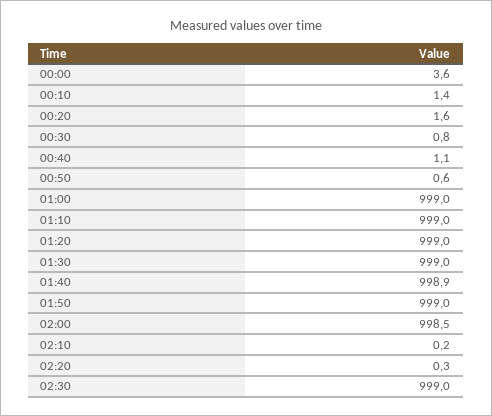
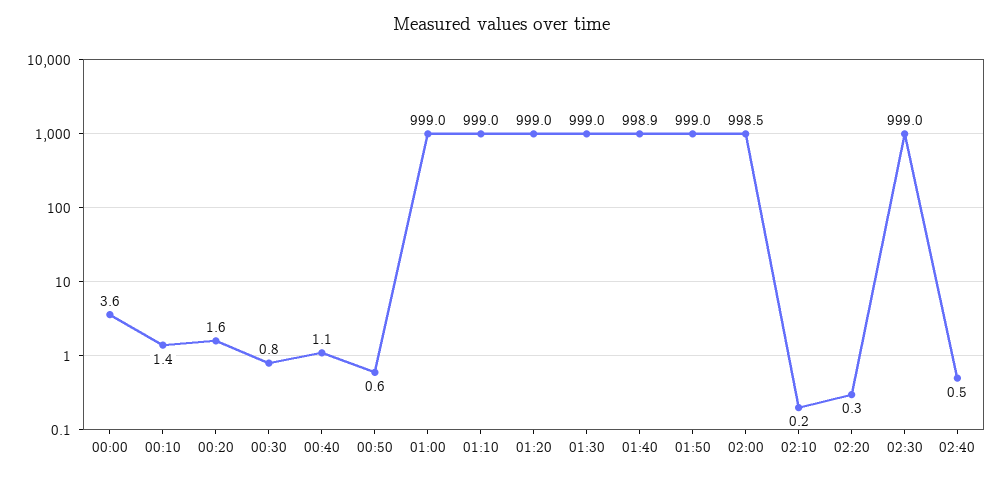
02:40: none -> 0.5

